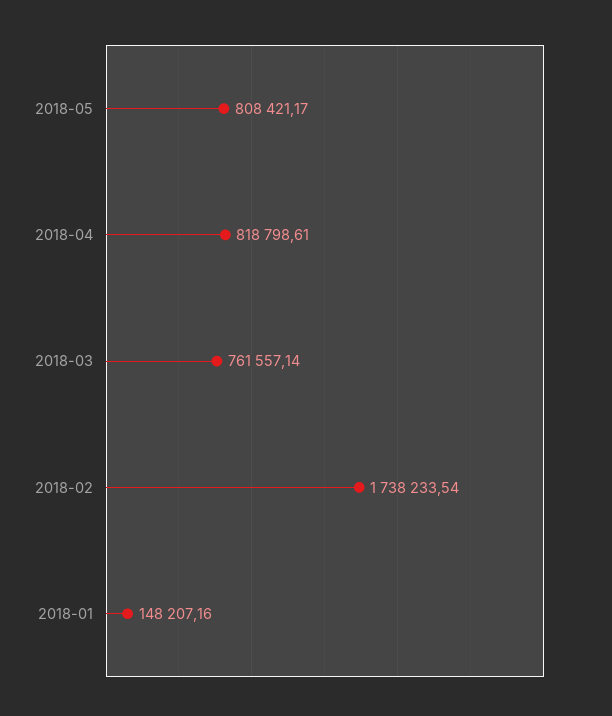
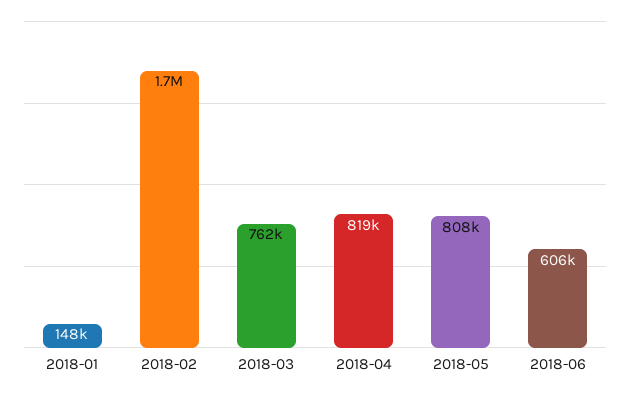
2018-06: none -> 606000

